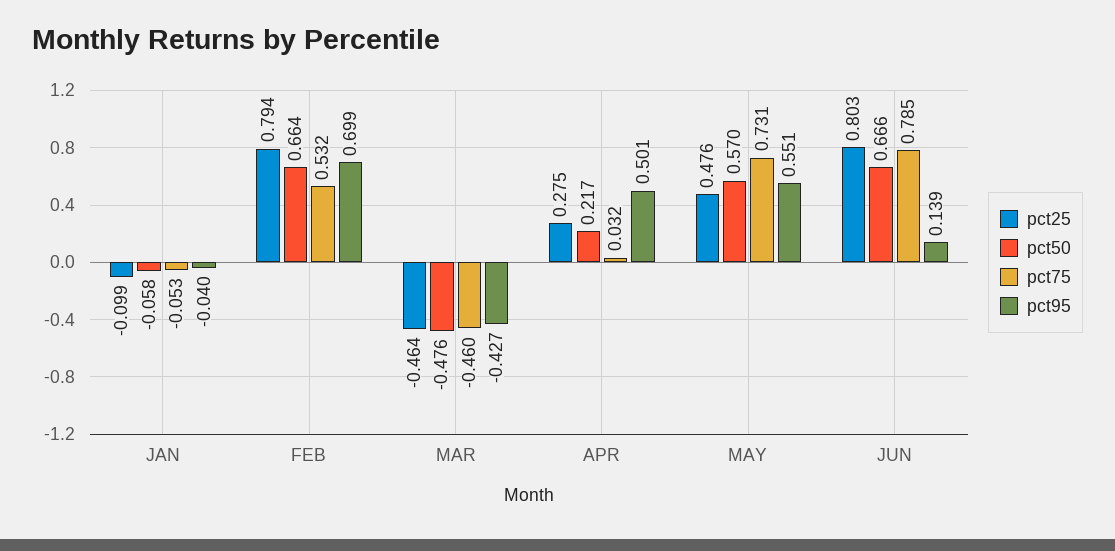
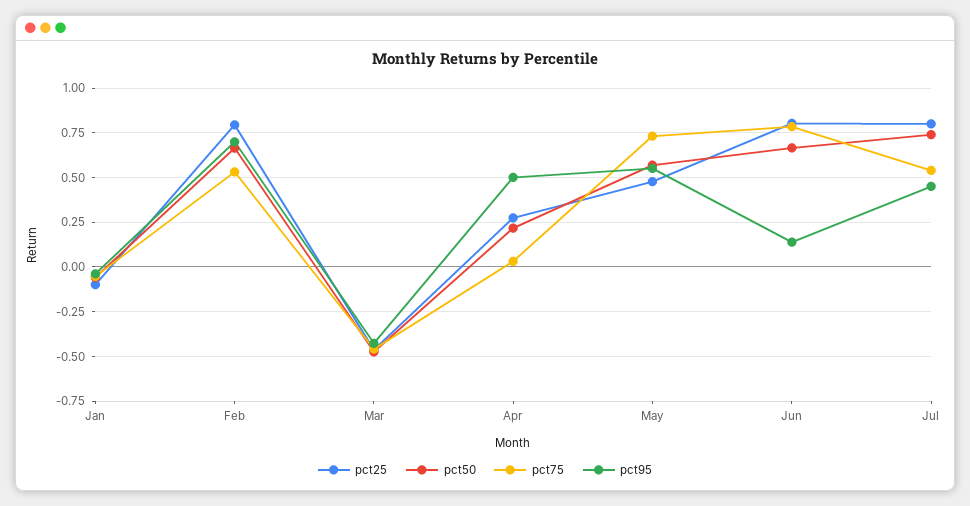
pct25, Jul: none -> 0.8
pct50, Jul: none -> 0.75
pct75, Jul: none -> 0.55
pct95, Jul: none -> 0.45

